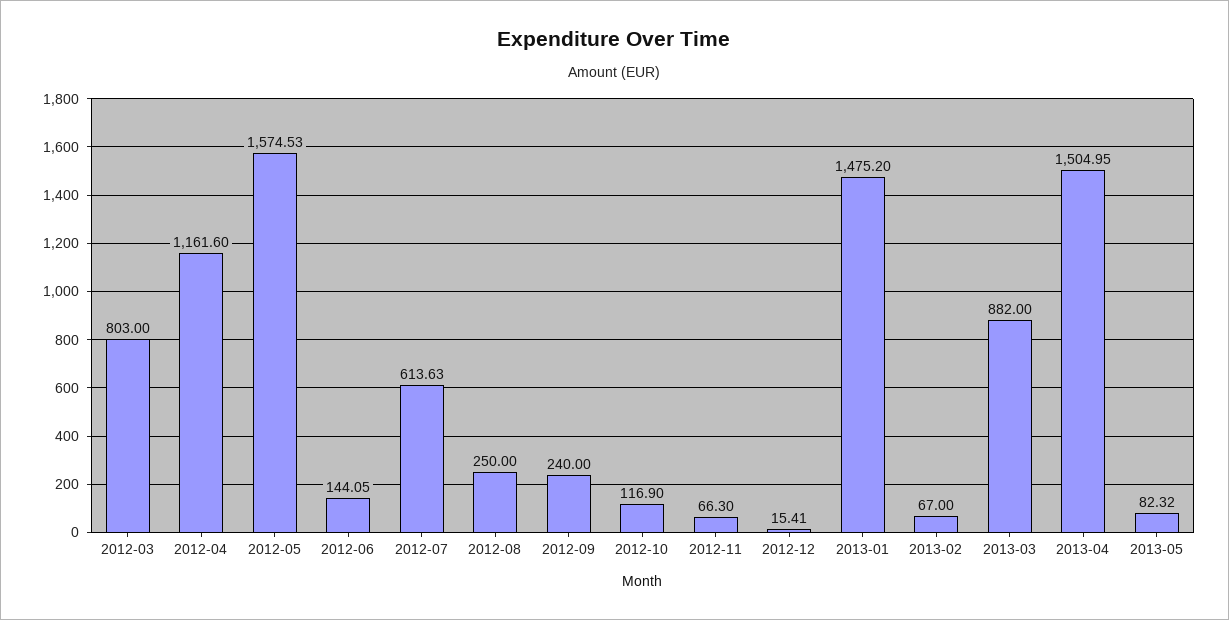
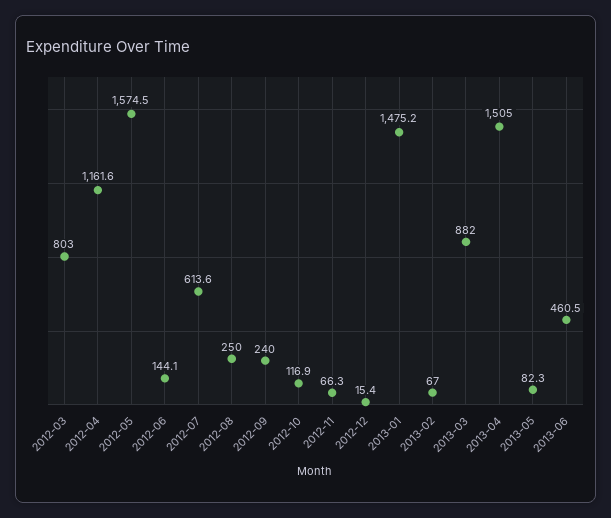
2013-06: none -> 460.5

